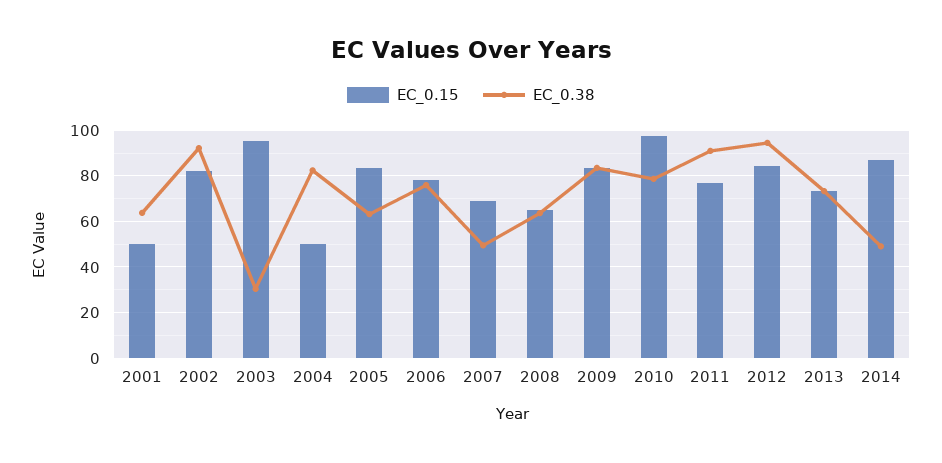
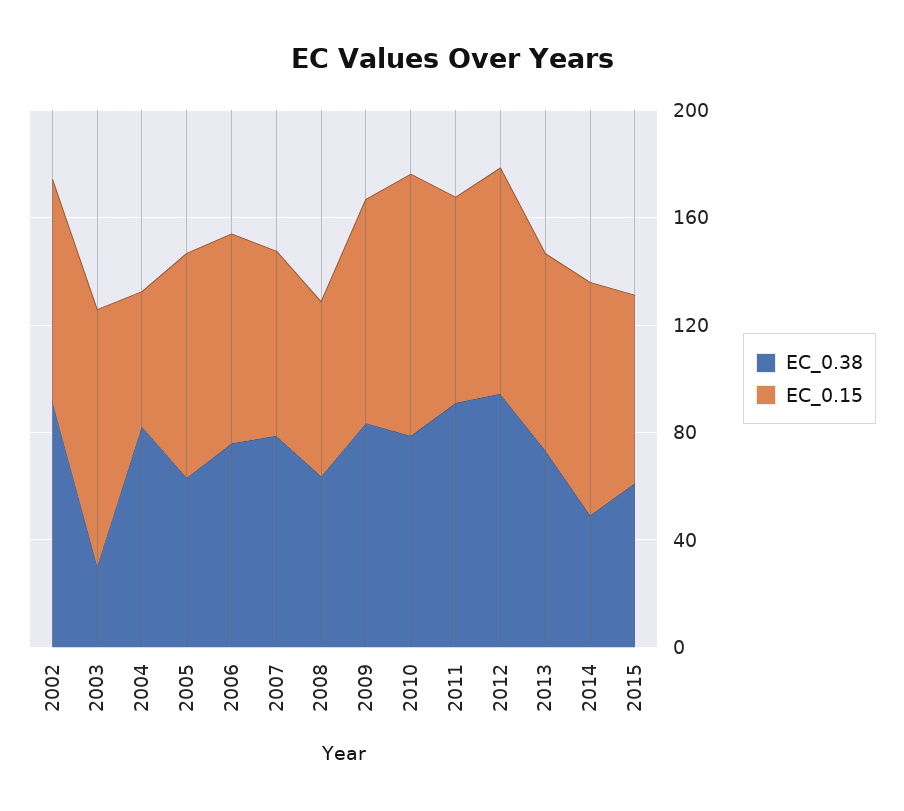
EC_0.15, 2001: 50 -> none
EC_0.38, 2001: 65 -> none
EC_0.38, 2007: 50 -> 80
EC_0.38, 2015: none -> 60
EC_0.15, 2015: none -> 70

